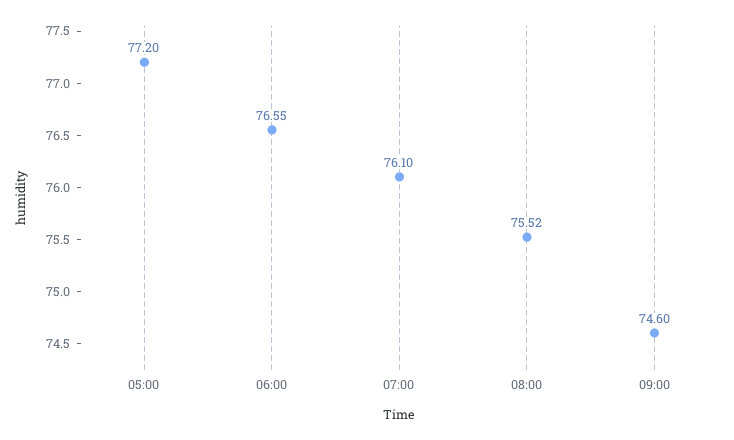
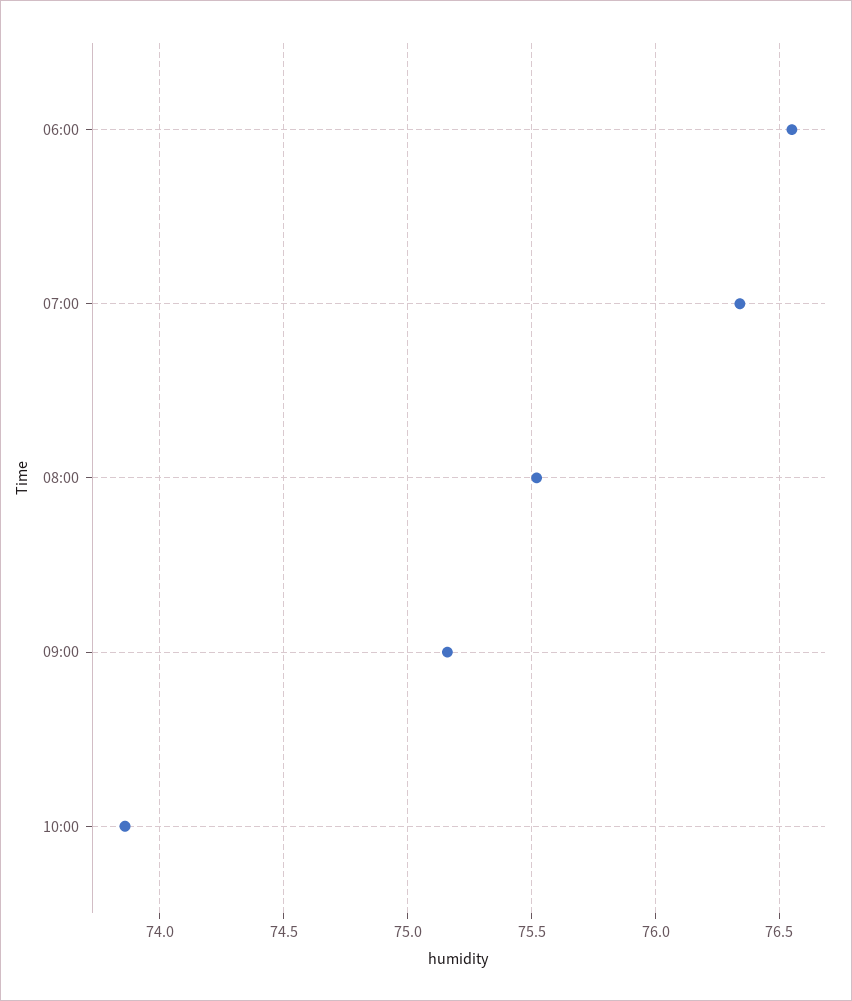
05:00: 77.2 -> none
07:00: 76.1 -> 76.35
09:00: 74.6 -> 75.15
10:00: none -> 73.85

